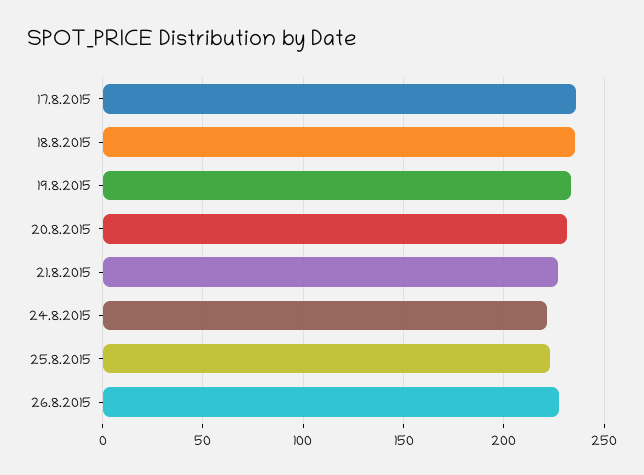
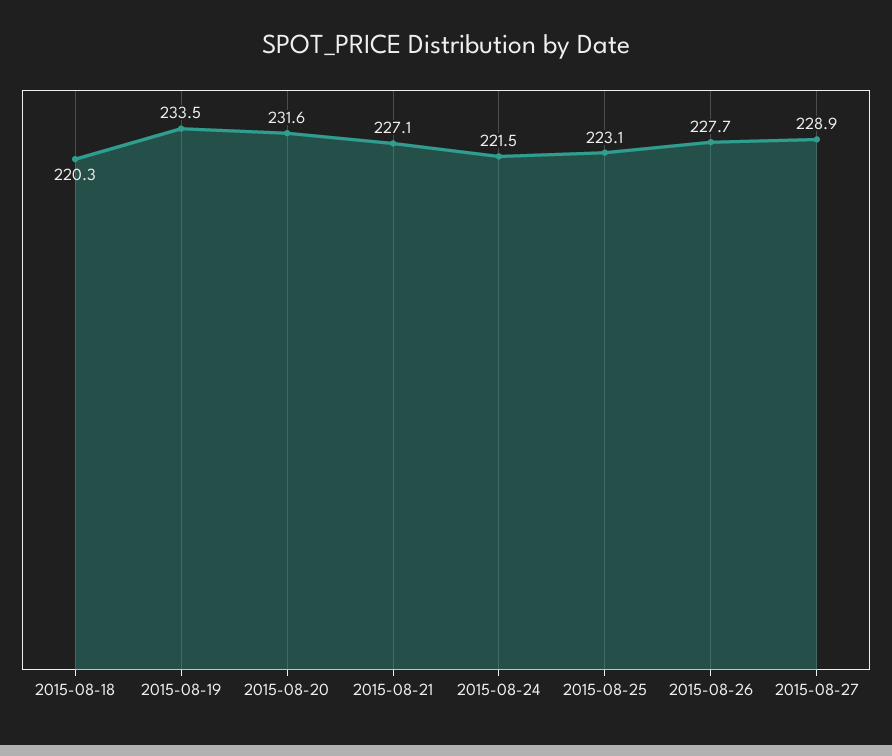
17.8.2015: 235 -> none
18.8.2015: 235 -> 220.3
2015-08-27: none -> 228.9

